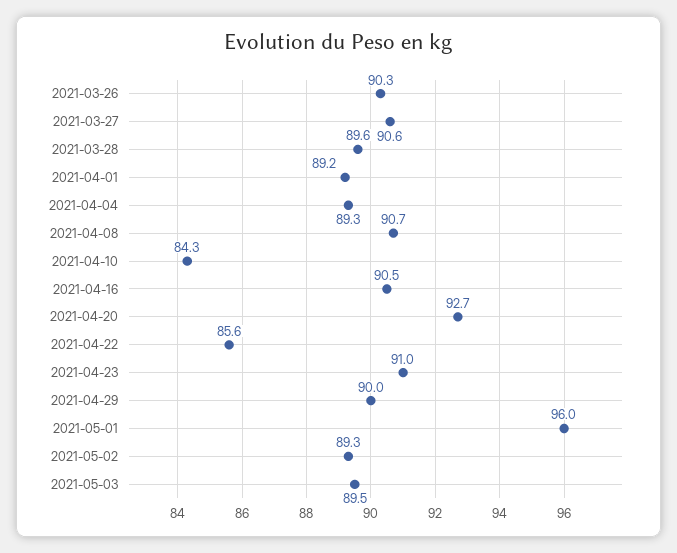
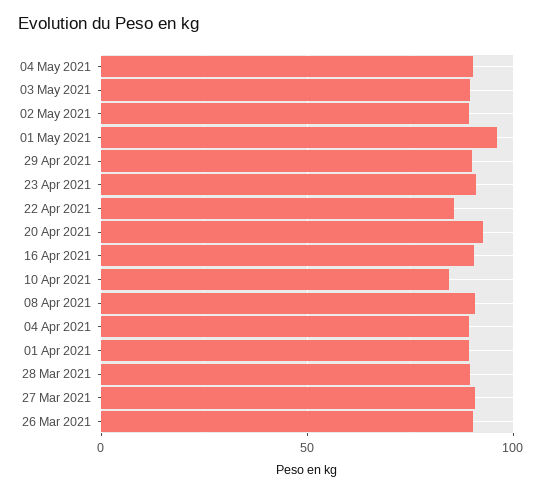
04 May 2021: none -> 90

